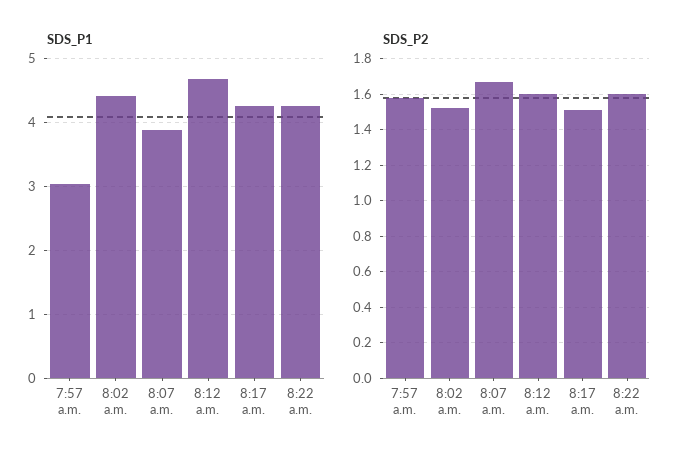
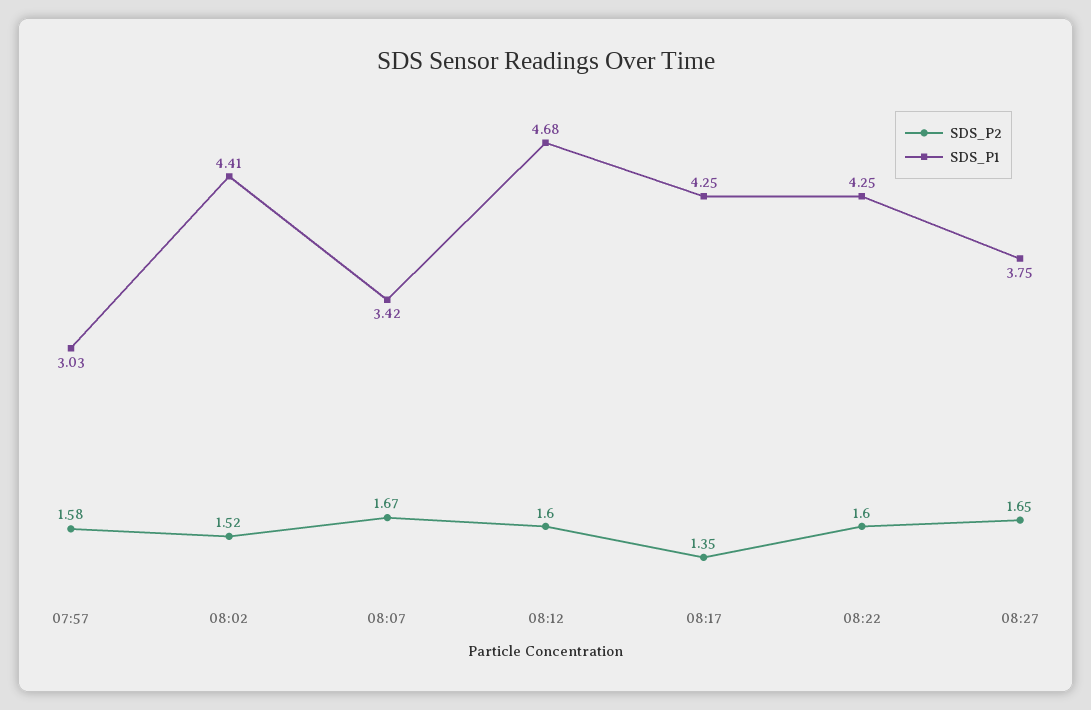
SDS_P1, 8:07 a.m.: 3.9 -> 3.42
SDS_P2, 8:17 a.m.: 1.5 -> 1.35
SDS_P2, 08:27: none -> 1.65
SDS_P1, 08:27: none -> 3.75

